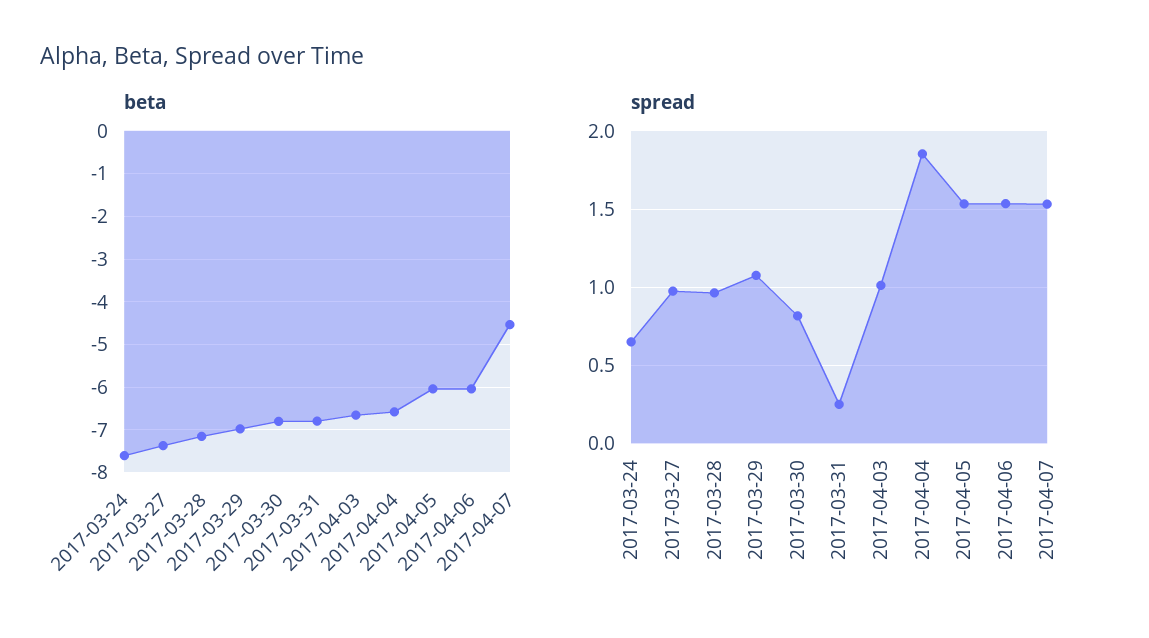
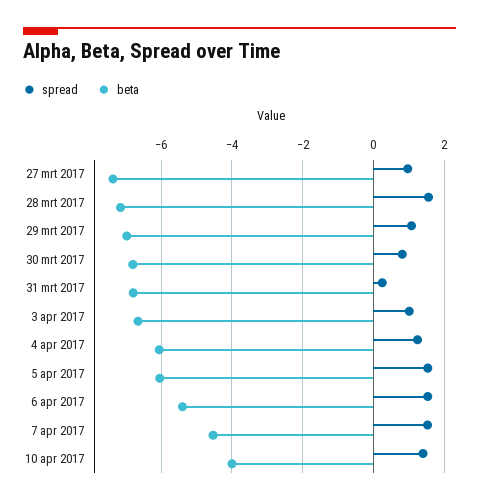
beta, 2017-03-24: -7.6 -> none
beta, 2017-04-04: -6.6 -> -6
beta, 2017-04-06: -6 -> -5.4
spread, 2017-03-24: 0.65 -> none
spread, 2017-03-28: 0.95 -> 1.6
spread, 2017-04-04: 1.85 -> 1.2
spread, 10 apr 2017: none -> 1.4
beta, 10 apr 2017: none -> -4

